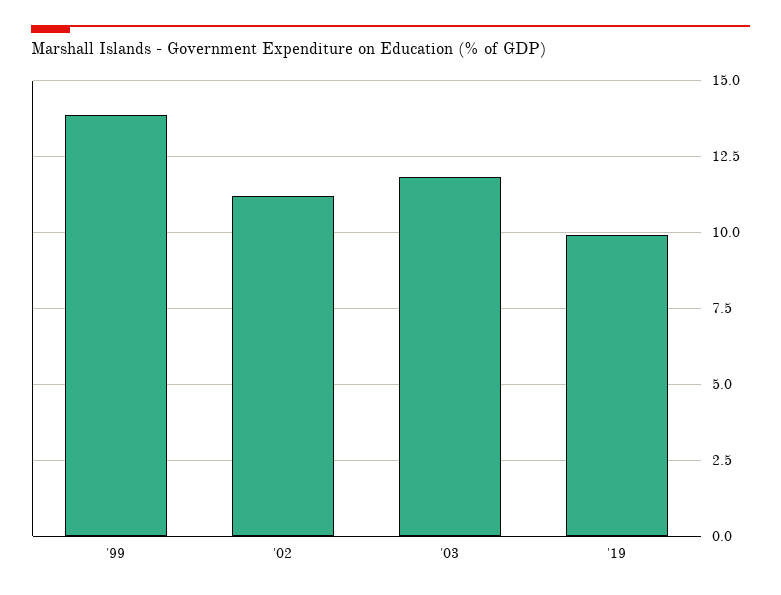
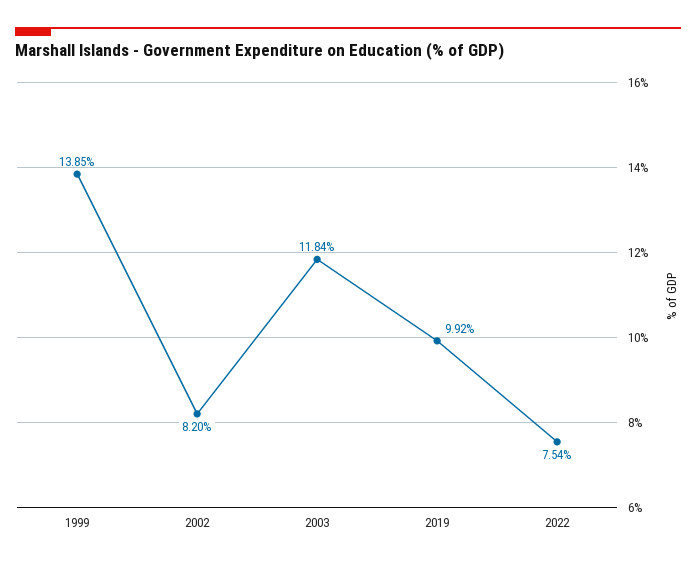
'02: 11.25 -> 8.2
2022: none -> 7.54

